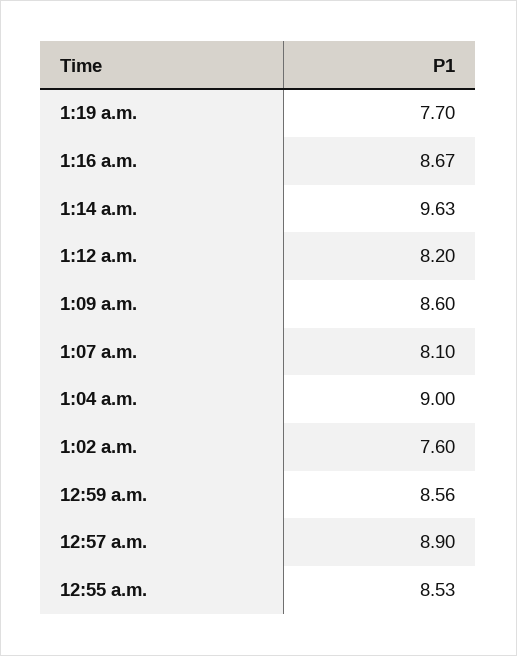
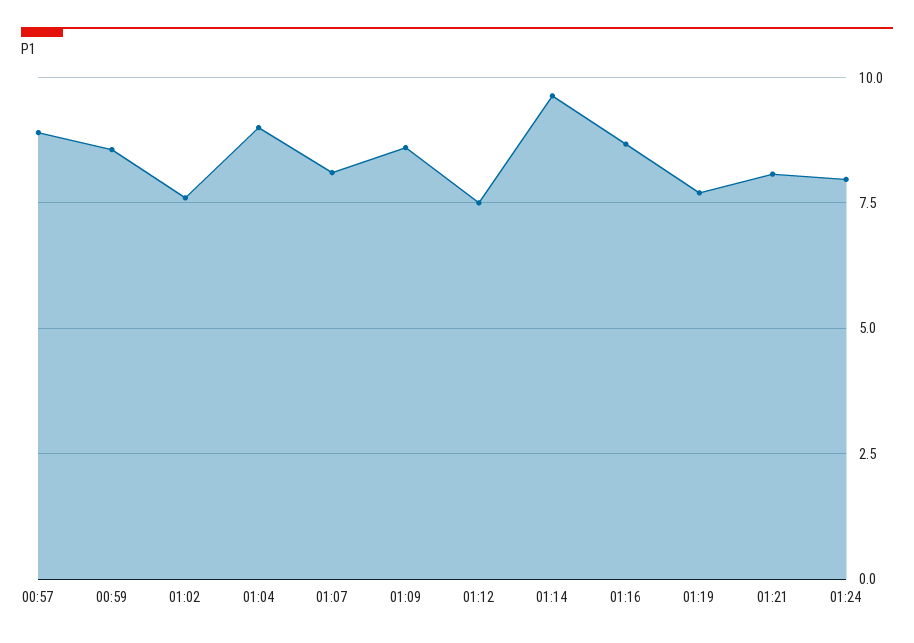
1:12 a.m.: 8.2 -> 7.5
12:55 a.m.: 8.53 -> none
01:21: none -> 8
01:24: none -> 8

